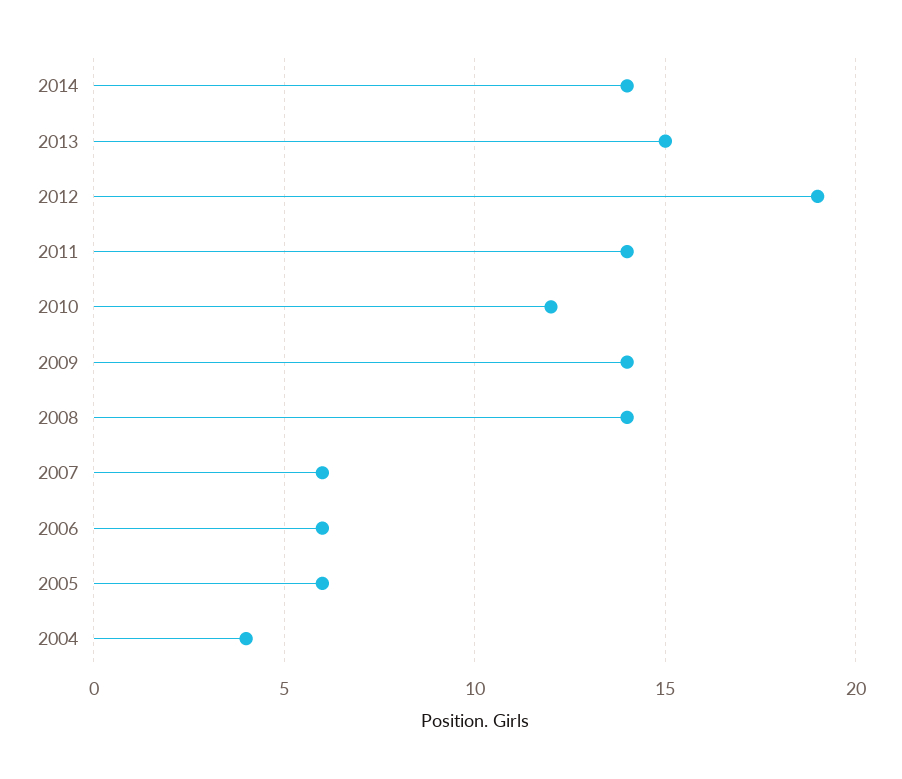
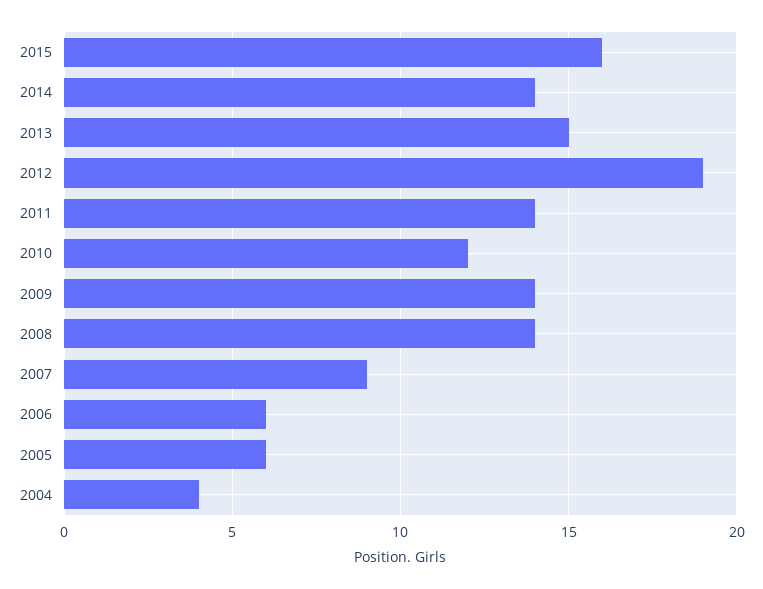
2007: 6 -> 9
2015: none -> 16

